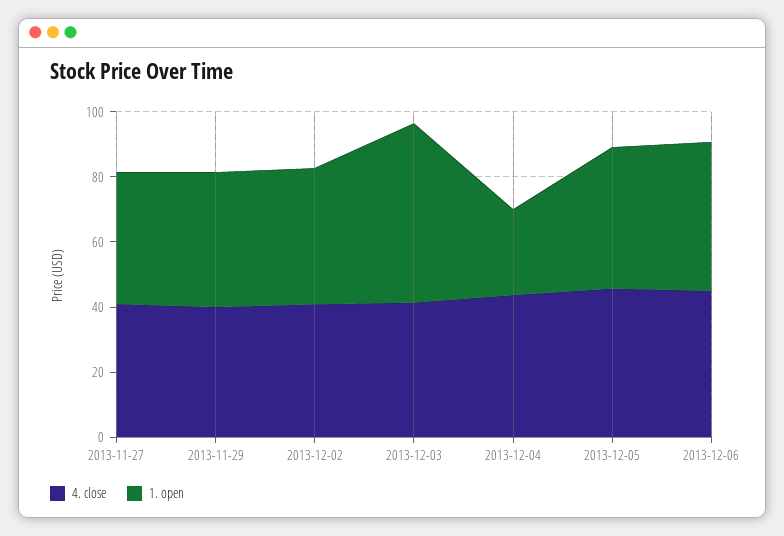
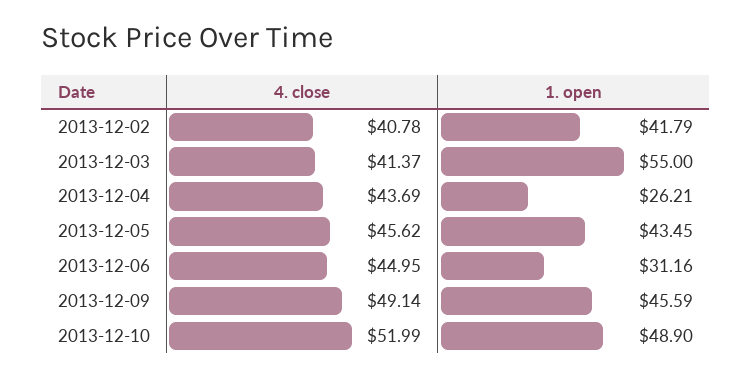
4. close, 2013-11-27: 40 -> none
1. open, 2013-11-27: 40 -> none
4. close, 2013-11-29: 40 -> none
1. open, 2013-11-29: 40 -> none
1. open, 2013-12-06: 45 -> 31.16
4. close, 2013-12-09: none -> 49.14
1. open, 2013-12-09: none -> 45.59
4. close, 2013-12-10: none -> 51.99
1. open, 2013-12-10: none -> 48.9

